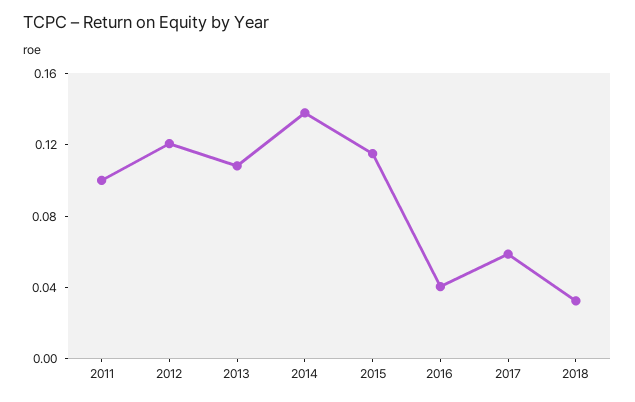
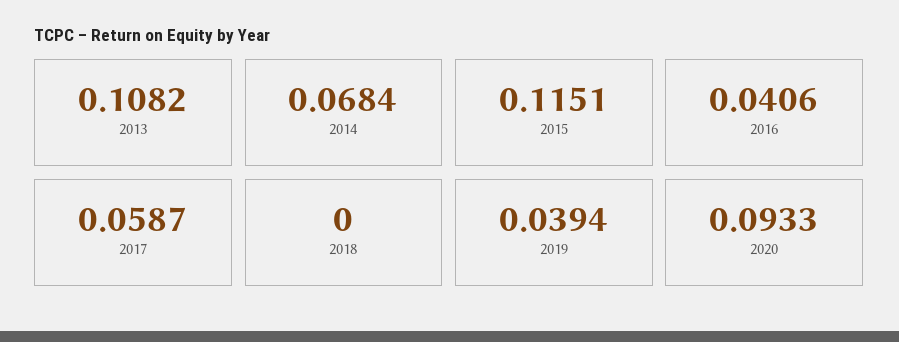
2011: 0.1 -> none
2012: 0.12 -> none
2014: 0.14 -> 0.0684
2018: 0.03 -> 0
2019: none -> 0.0394
2020: none -> 0.0933

